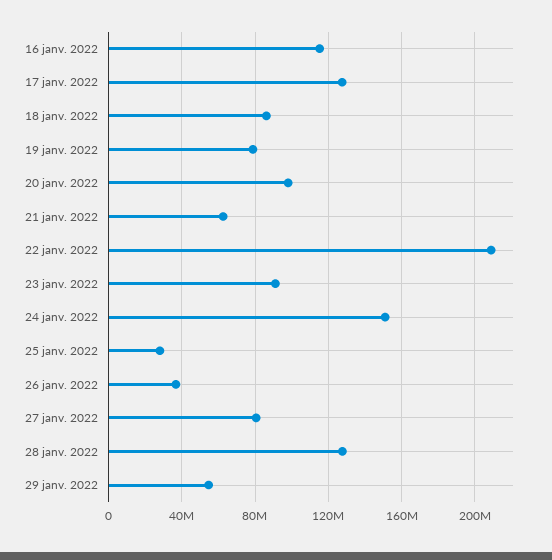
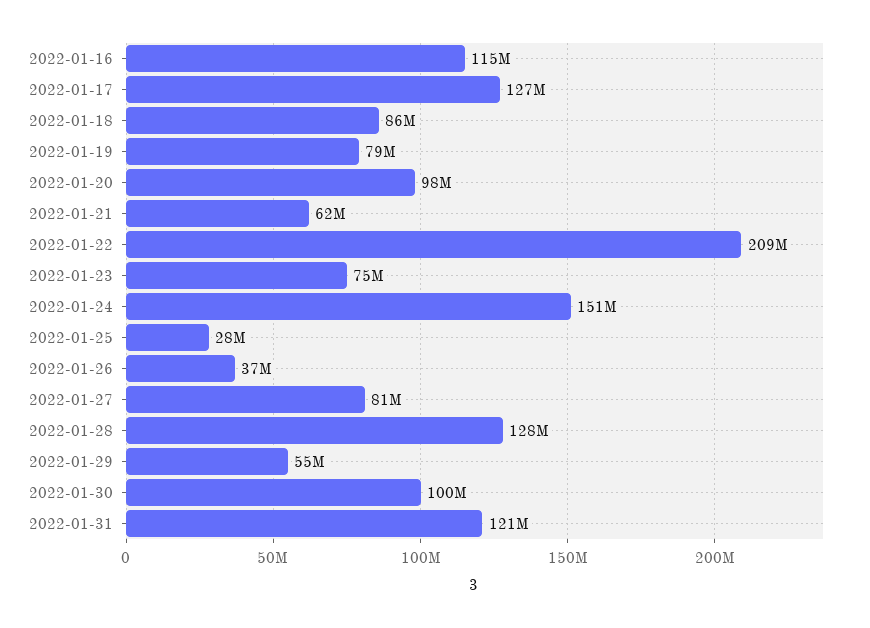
23 janv. 2022: 90000000 -> 75000000
2022-01-30: none -> 100000000
2022-01-31: none -> 121000000

